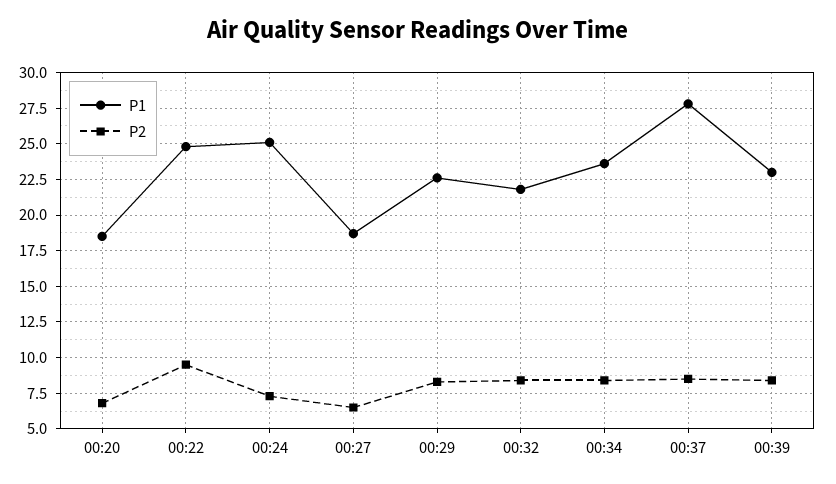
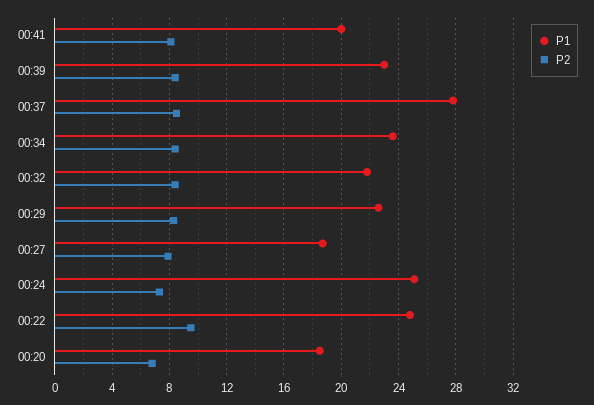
P2, 00:27: 6.5 -> 8
P1, 00:41: none -> 20
P2, 00:41: none -> 8

